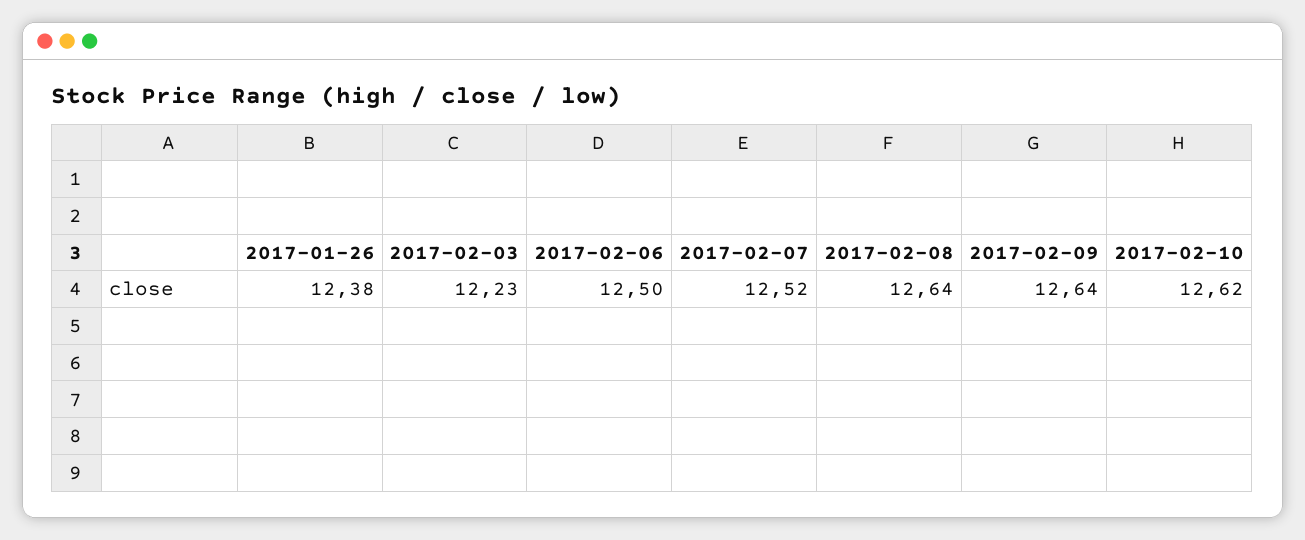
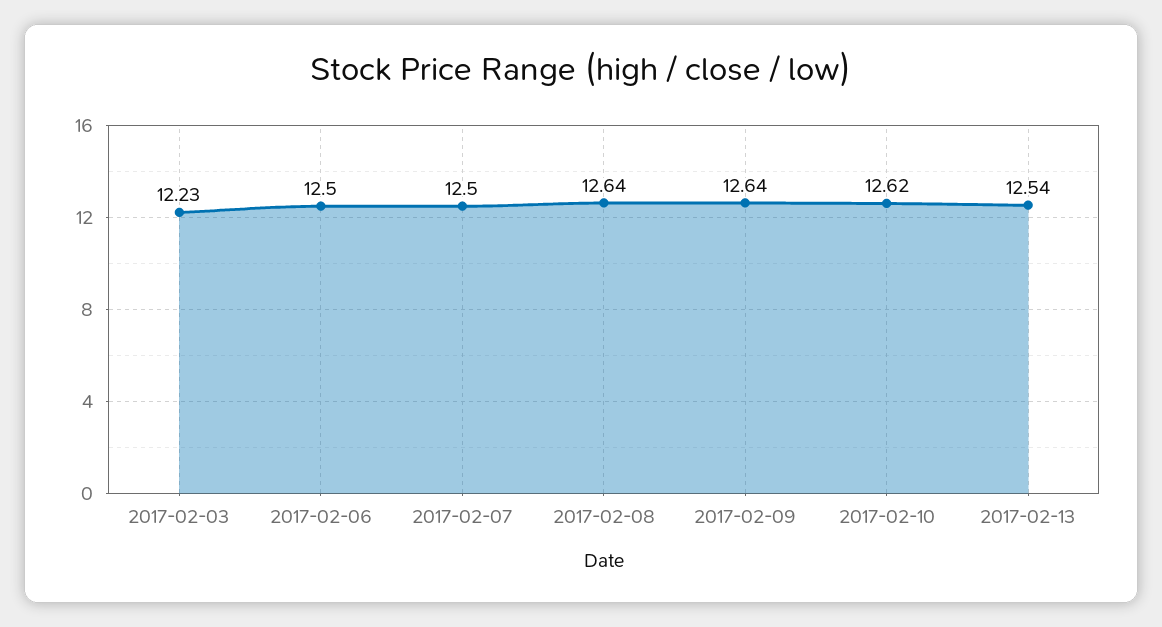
2017-01-26: 12.38 -> none
2017-02-07: 12.52 -> 12.5
2017-02-13: none -> 12.54

